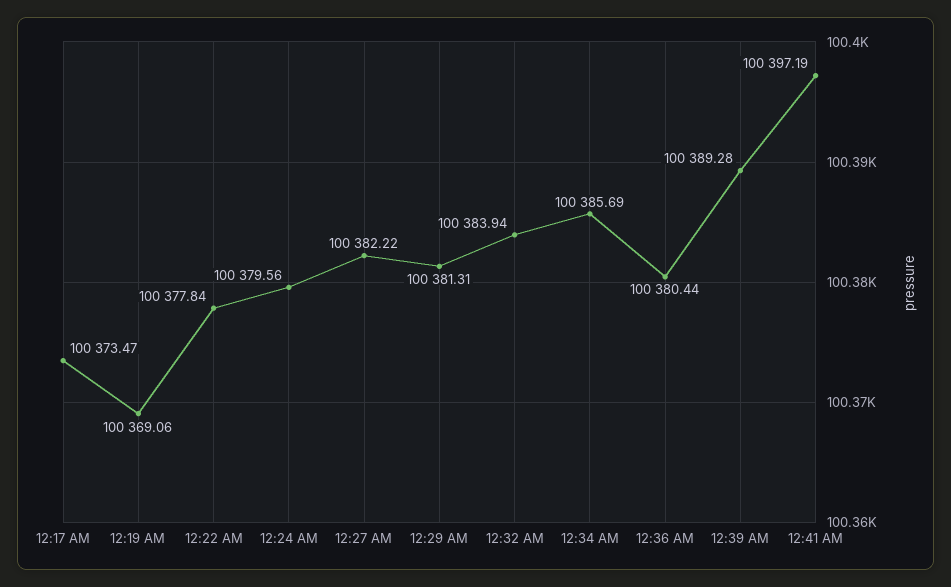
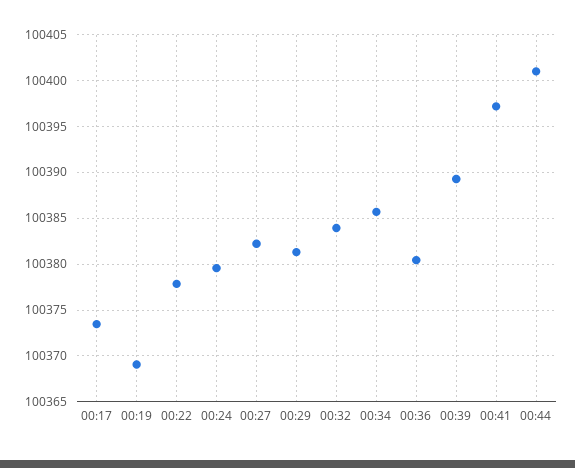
00:44: none -> 100401

